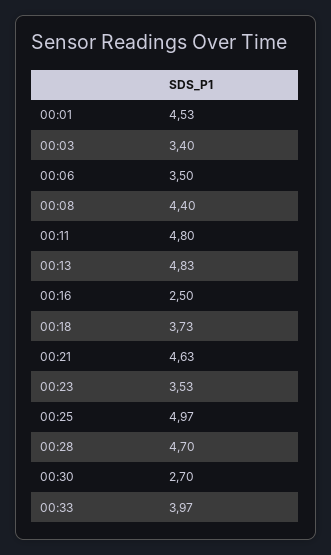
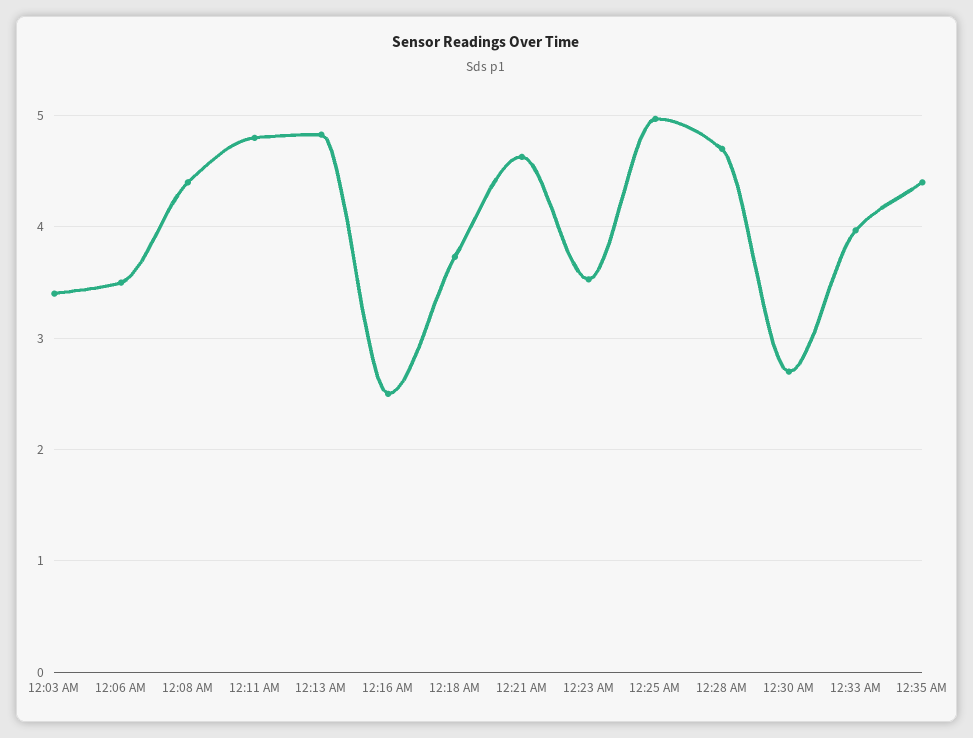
00:01: 4.53 -> none
12:35 AM: none -> 4.4

